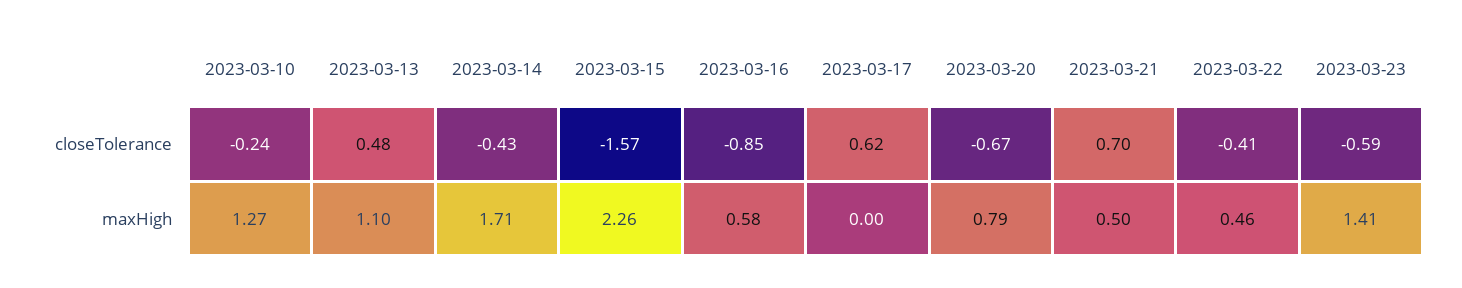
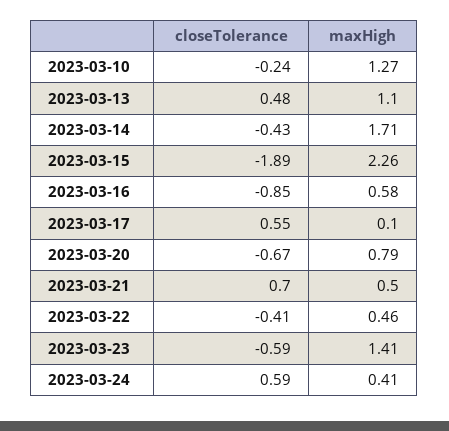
2023-03-15, closeTolerance: -1.57 -> -1.89
2023-03-17, closeTolerance: 0.62 -> 0.55
2023-03-17, maxHigh: 0 -> 0.1
2023-03-24, closeTolerance: none -> 0.59
2023-03-24, maxHigh: none -> 0.41

